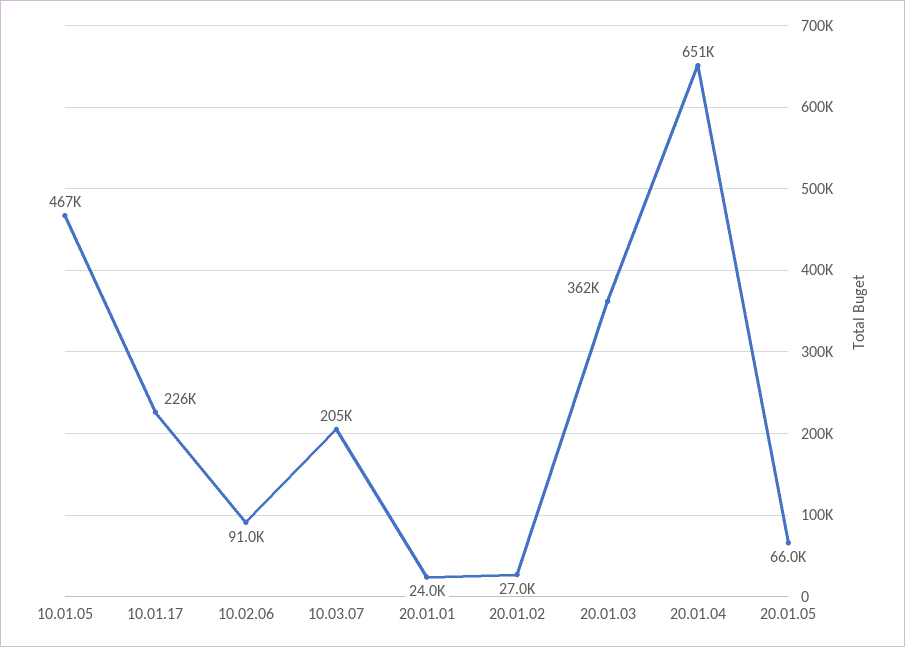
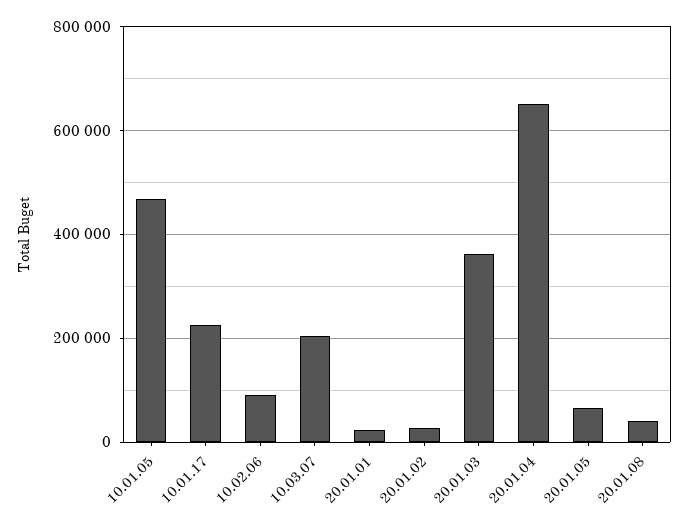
20.01.08: none -> 40000

